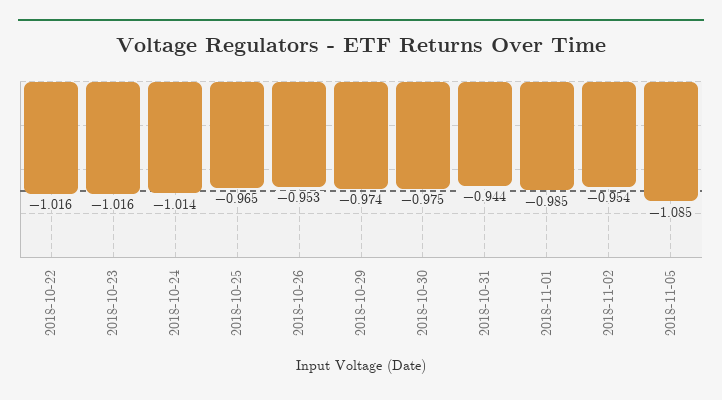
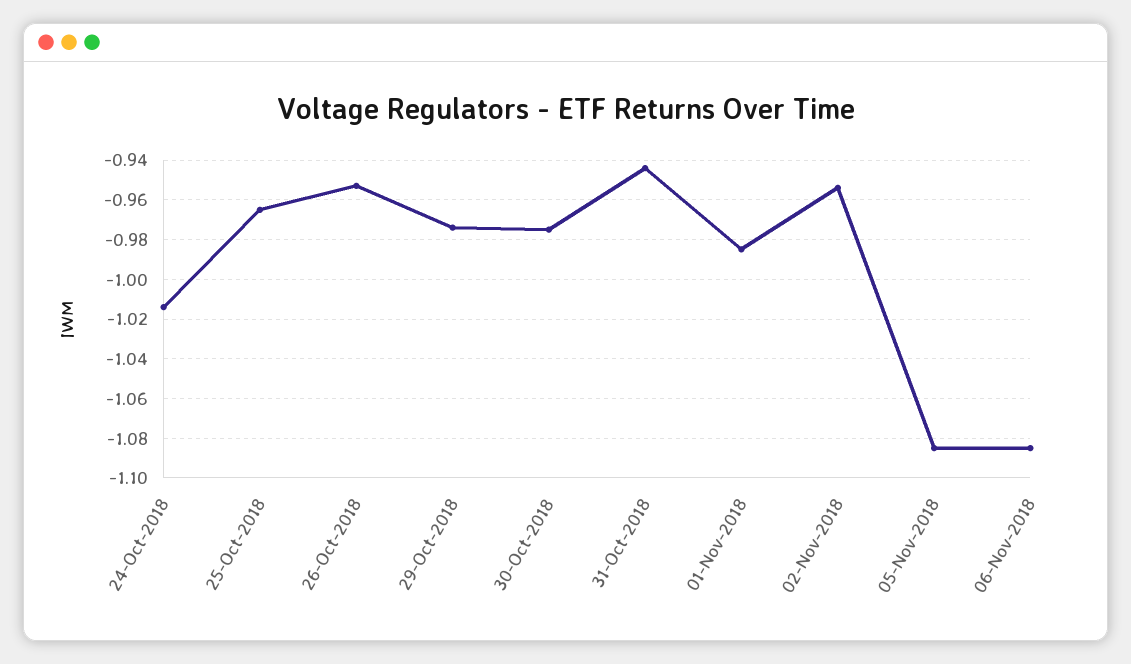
2018-10-22: -1.016 -> none
2018-10-23: -1.016 -> none
06-Nov-2018: none -> -1.085

